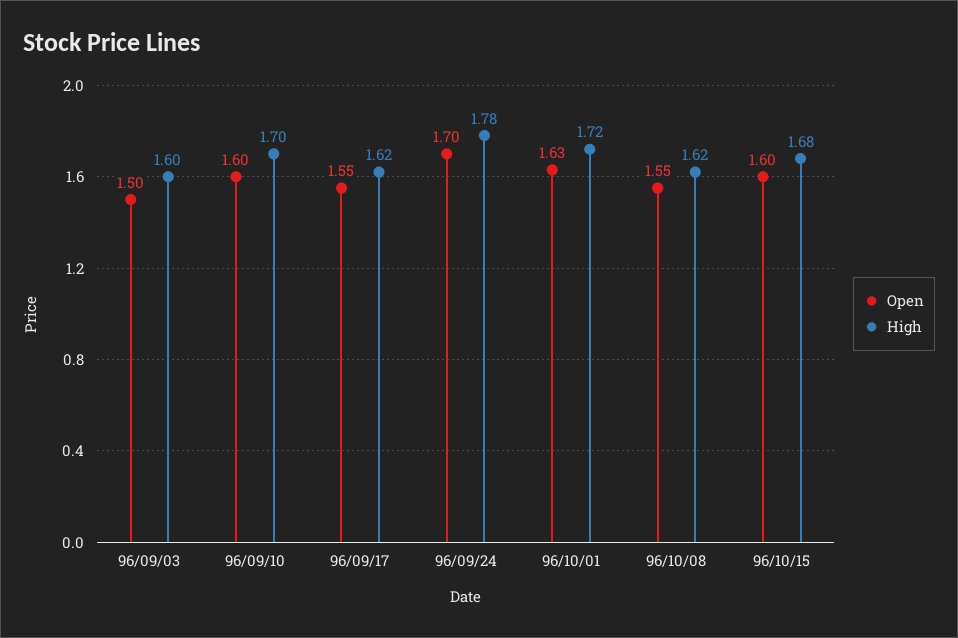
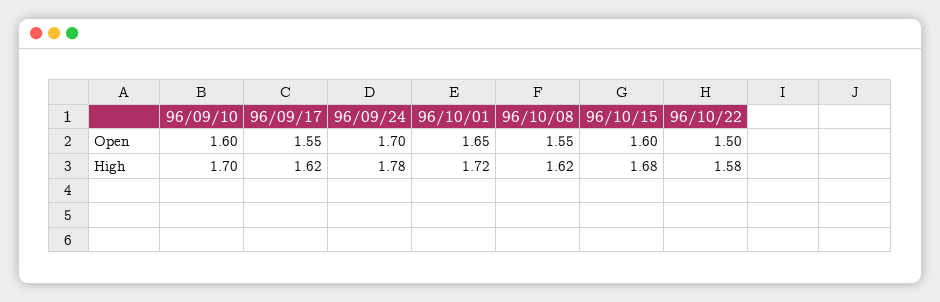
Open, 96/09/03: 1.5 -> none
High, 96/09/03: 1.6 -> none
Open, 96/10/01: 1.63 -> 1.65
Open, 96/10/22: none -> 1.5
High, 96/10/22: none -> 1.58

